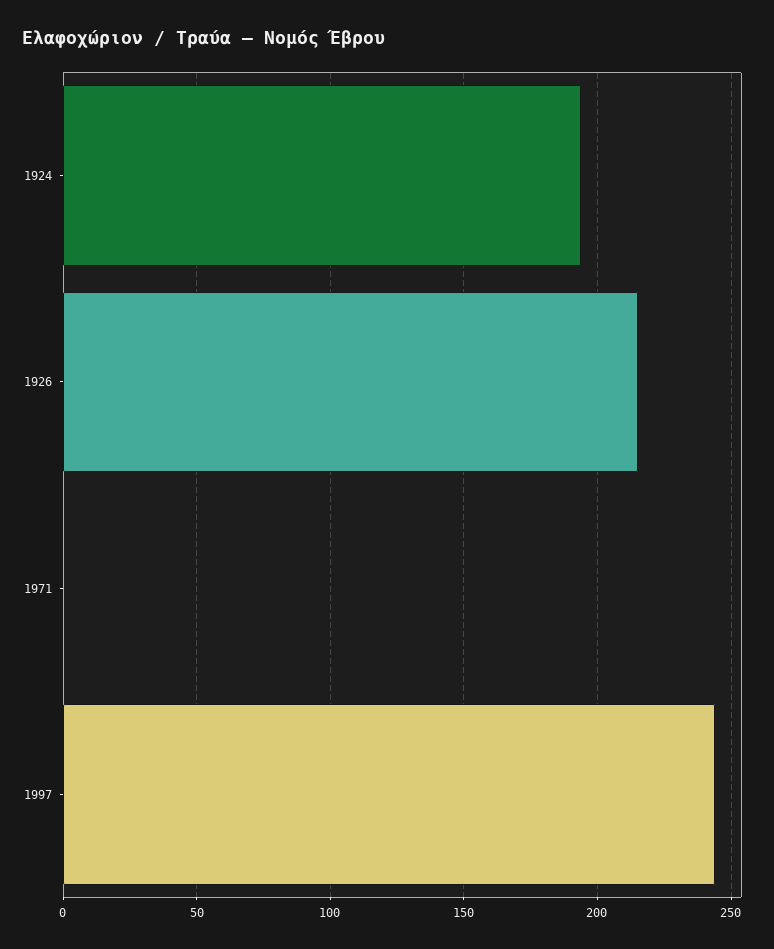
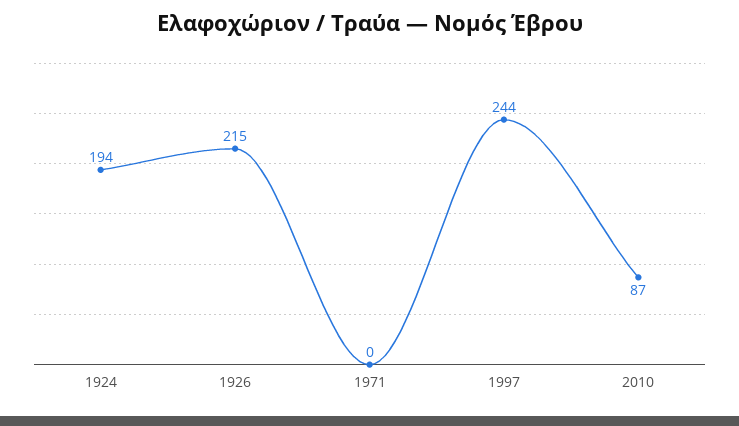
2010: none -> 87

